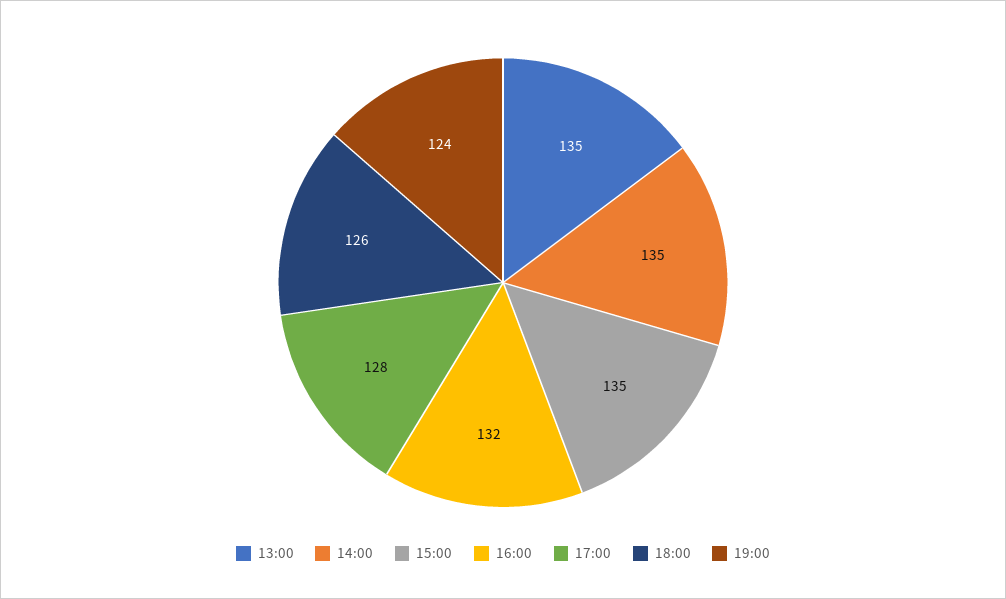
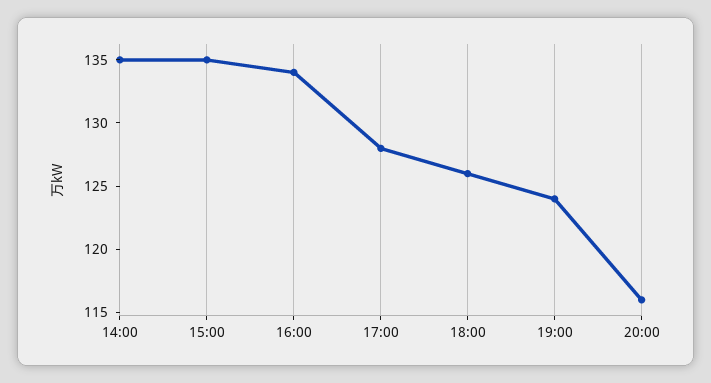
13:00: 135 -> none
16:00: 132 -> 134
20:00: none -> 116

